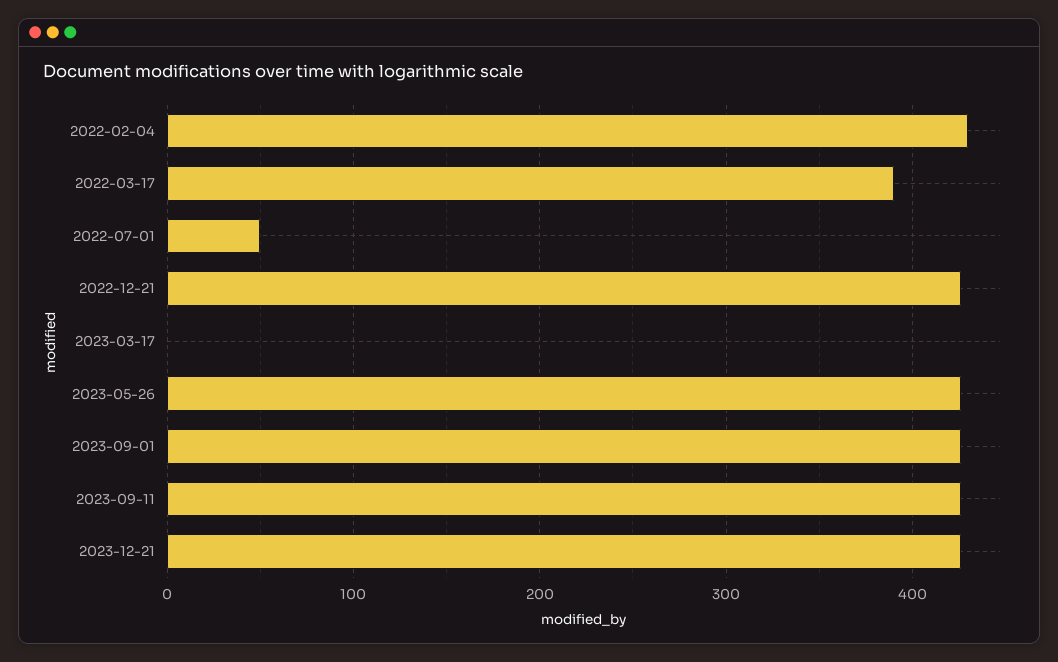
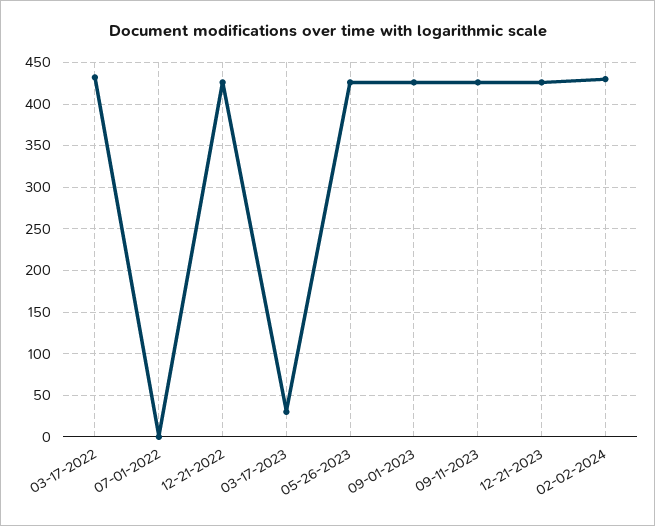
2022-02-04: 430 -> none
2022-03-17: 390 -> 430
2022-07-01: 50 -> 0
2023-03-17: 0 -> 30
02-02-2024: none -> 430

